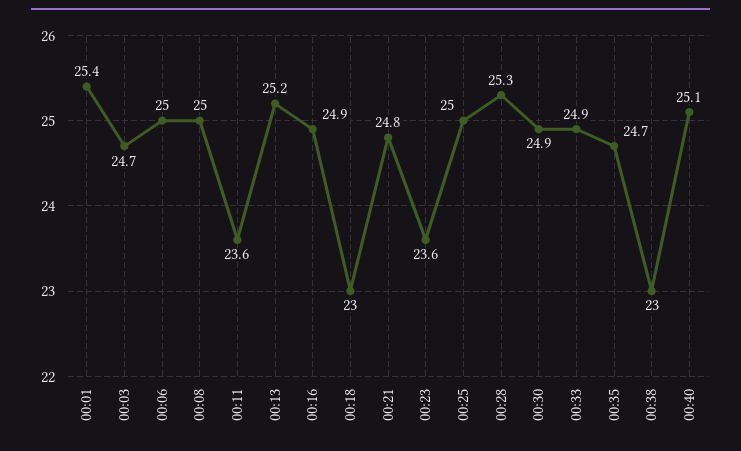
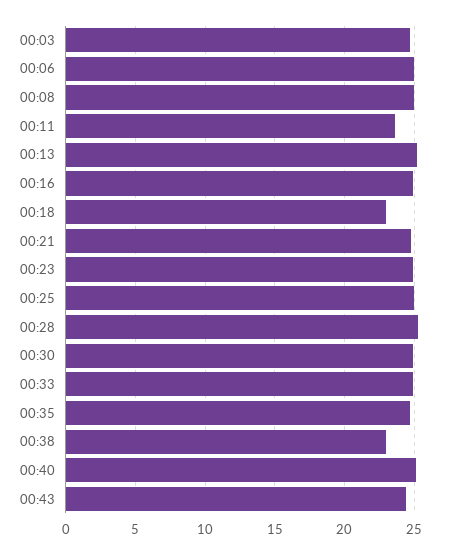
00:01: 25.4 -> none
00:23: 23.6 -> 25
00:43: none -> 24.5

